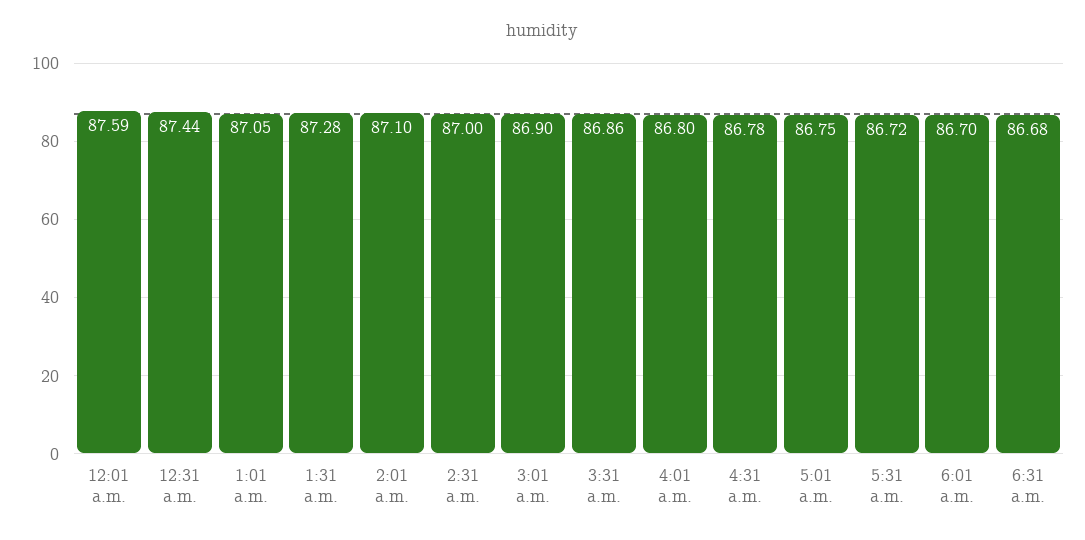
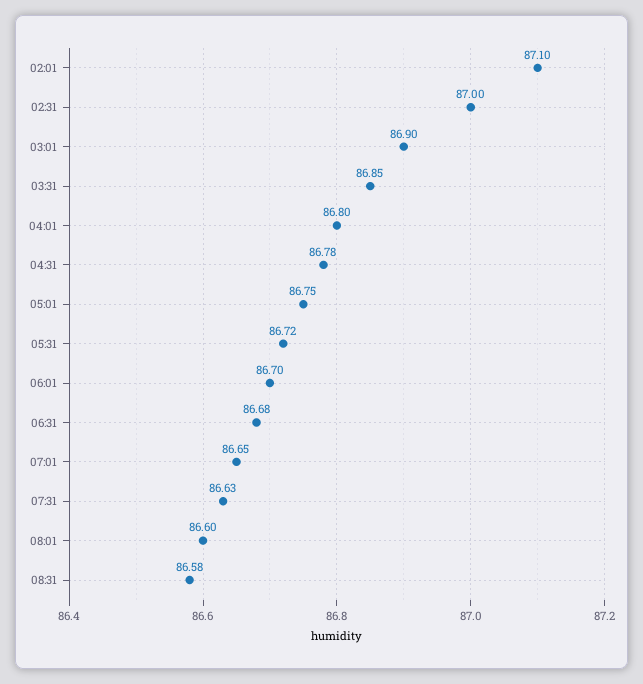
12:01 a.m.: 87.59 -> none
12:31 a.m.: 87.44 -> none
1:01 a.m.: 87.05 -> none
1:31 a.m.: 87.28 -> none
3:31 a.m.: 86.86 -> 86.85
07:01: none -> 86.65
07:31: none -> 86.63
08:01: none -> 86.6
08:31: none -> 86.58

